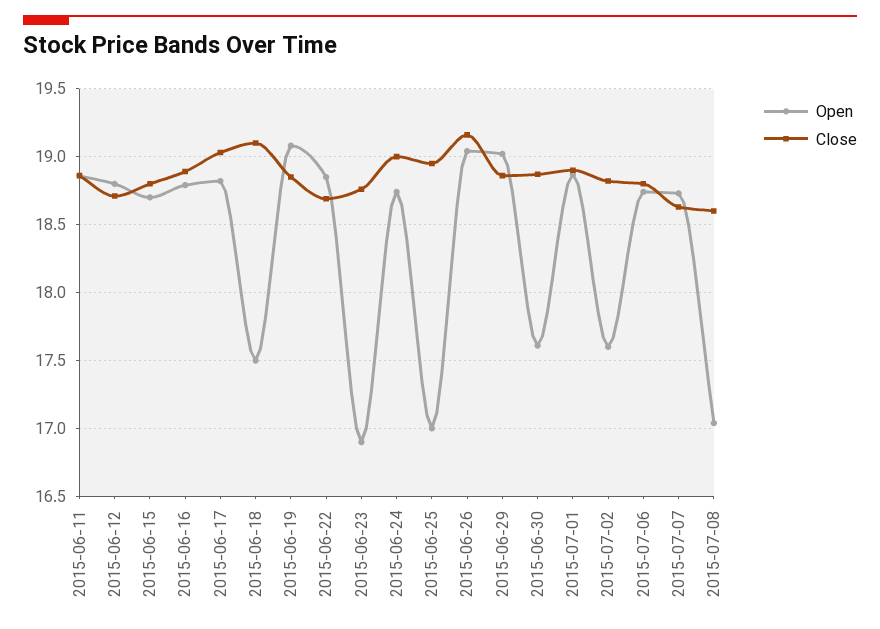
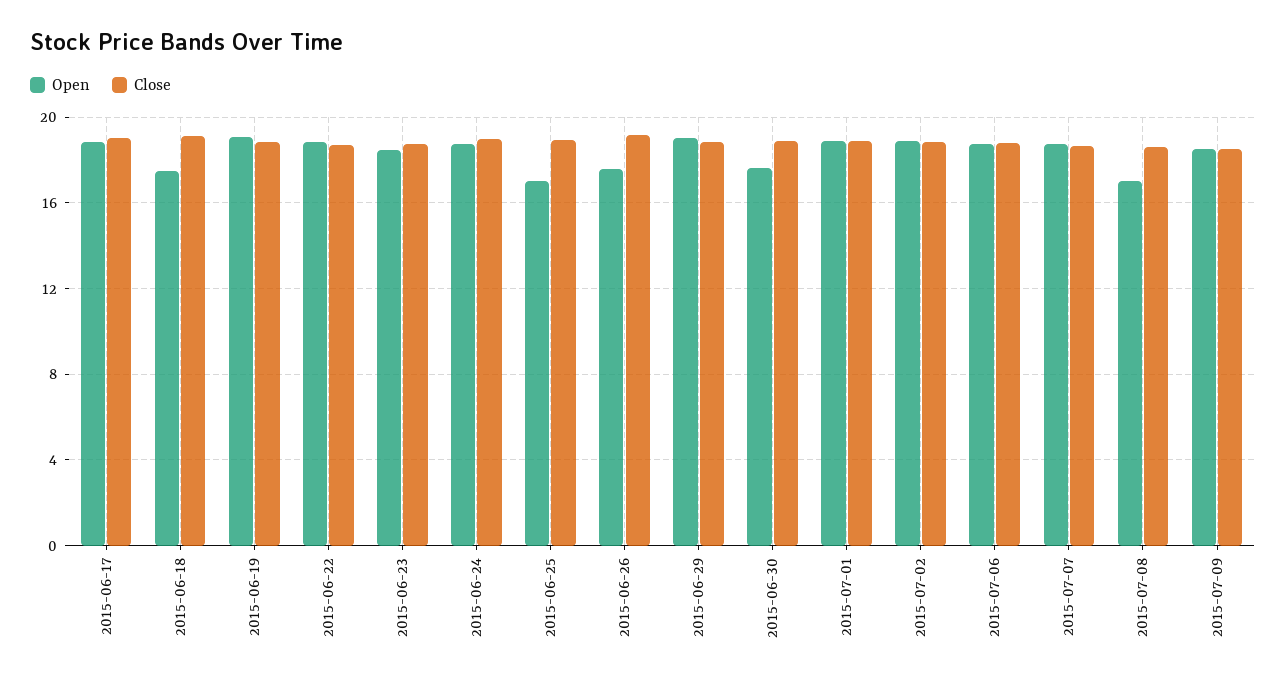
Open, 2015-06-11: 18.85 -> none
Close, 2015-06-11: 18.85 -> none
Open, 2015-06-12: 18.8 -> none
Close, 2015-06-12: 18.7 -> none
Open, 2015-06-15: 18.7 -> none
Close, 2015-06-15: 18.8 -> none
Open, 2015-06-16: 18.8 -> none
Close, 2015-06-16: 18.9 -> none
Open, 2015-06-23: 16.9 -> 18.5
Open, 2015-06-26: 19.05 -> 17.5
Open, 2015-07-02: 17.6 -> 19
Open, 2015-07-09: none -> 18.5
Close, 2015-07-09: none -> 18.5

